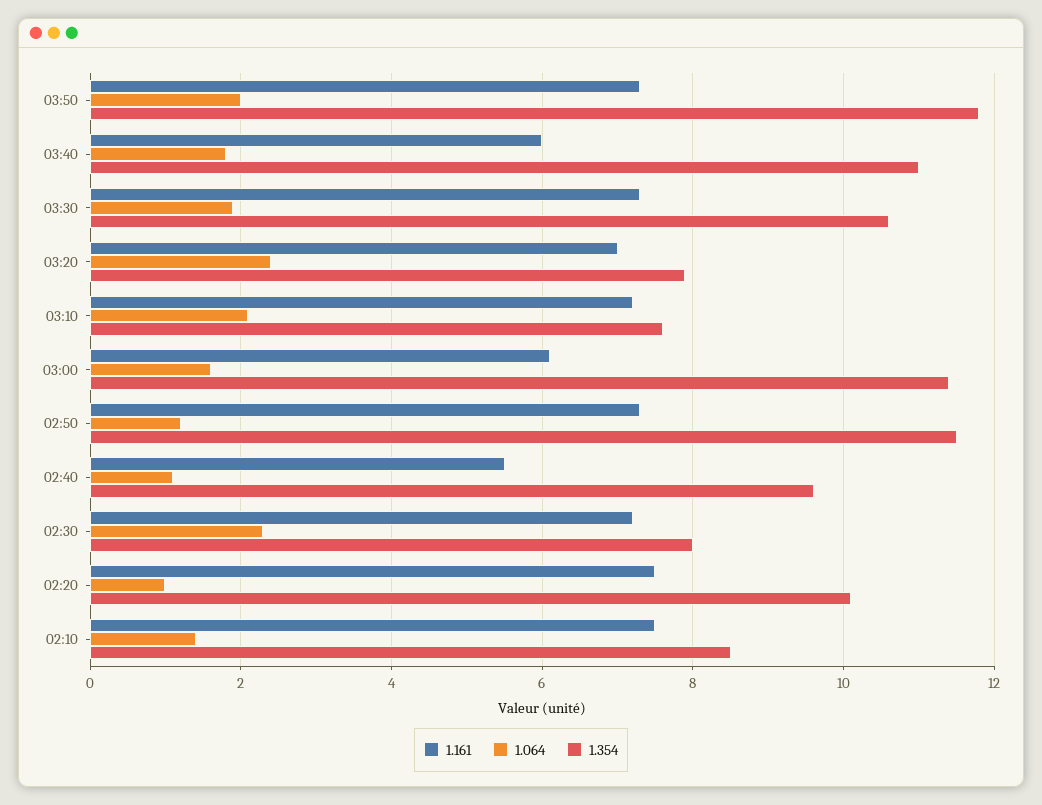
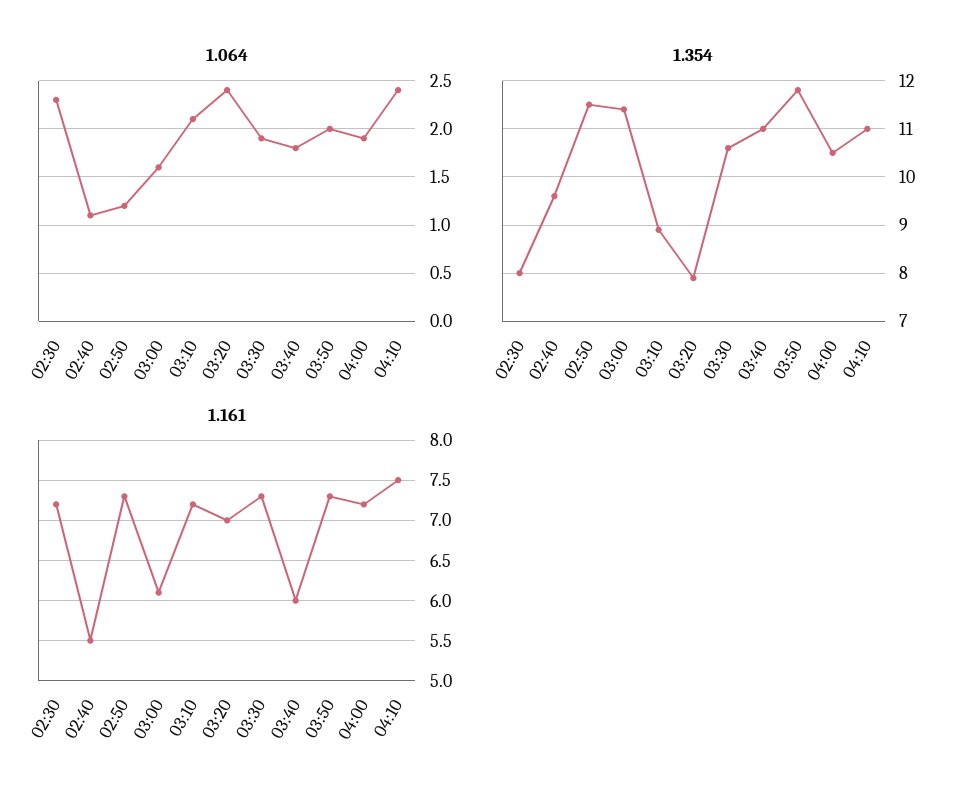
1.354, 03:10: 7.5 -> 9
1.161, 02:20: 7.5 -> none
1.064, 02:20: 1 -> none
1.354, 02:20: 10 -> none
1.161, 02:10: 7.5 -> none
1.064, 02:10: 1.5 -> none
1.354, 02:10: 8.5 -> none
1.064, 04:00: none -> 1.9
1.064, 04:10: none -> 2.4
1.354, 04:00: none -> 10.5
1.354, 04:10: none -> 11
1.161, 04:00: none -> 7.2
1.161, 04:10: none -> 7.5

